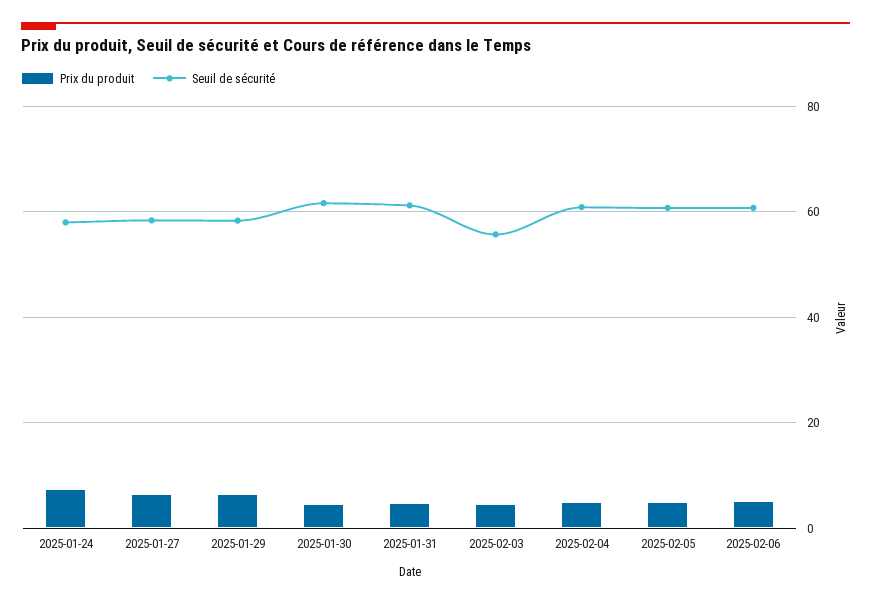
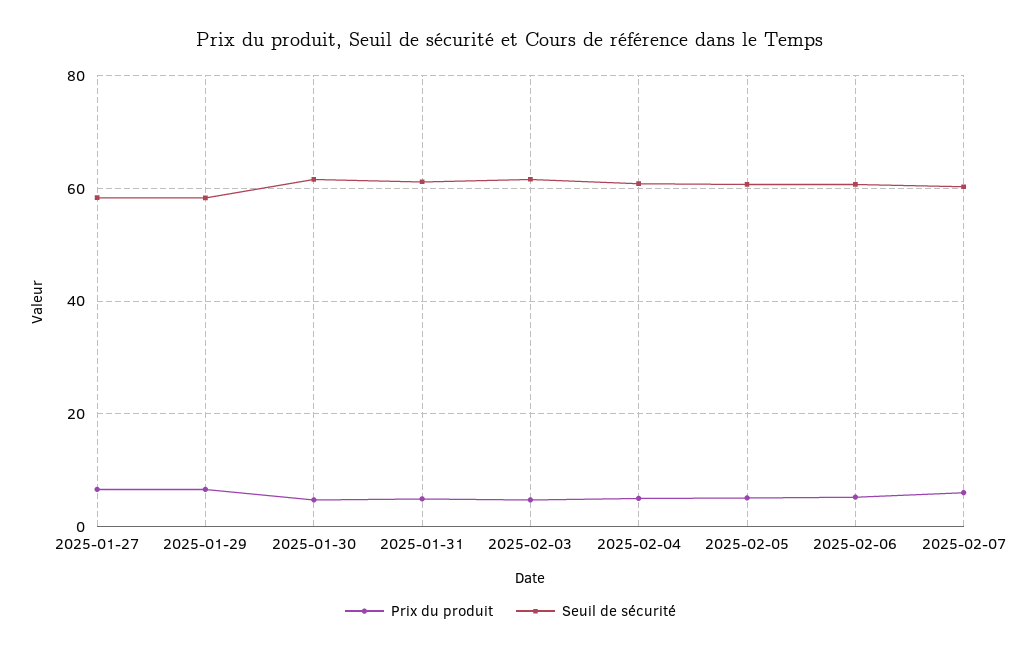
Prix du produit, 2025-01-24: 8 -> none
Seuil de sécurité, 2025-01-24: 58 -> none
Seuil de sécurité, 2025-02-03: 56 -> 62
Prix du produit, 2025-02-07: none -> 6
Seuil de sécurité, 2025-02-07: none -> 60

